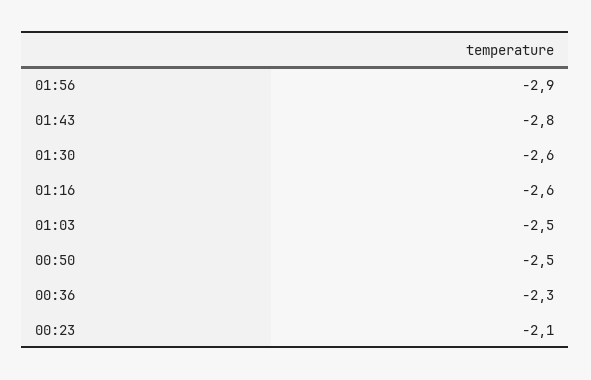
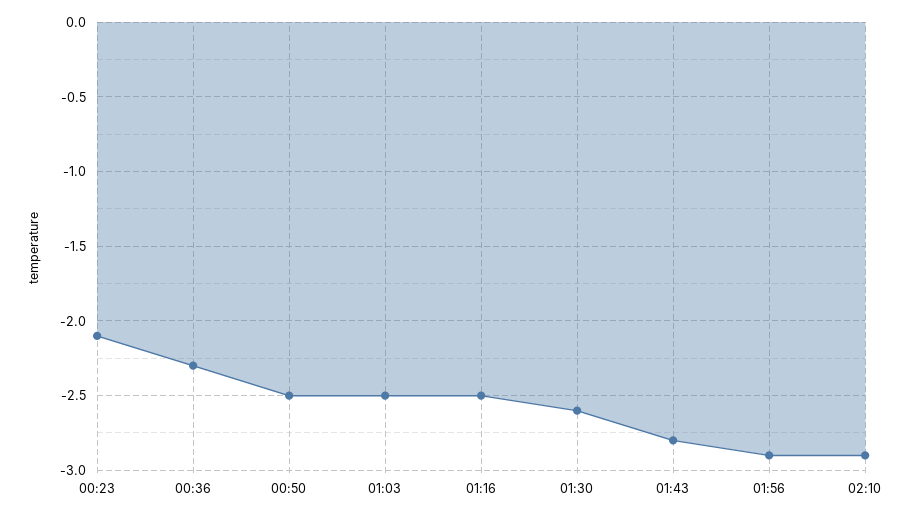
01:16: -2.6 -> -2.5
02:10: none -> -2.9

